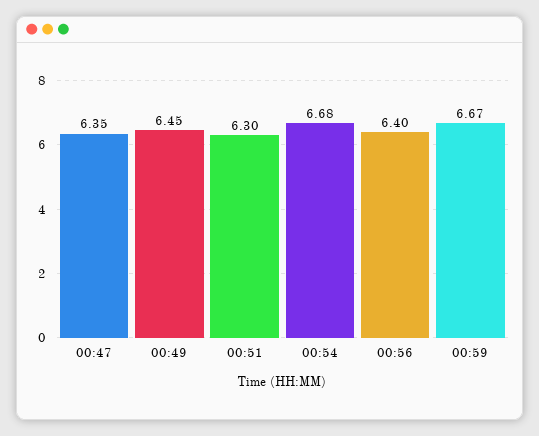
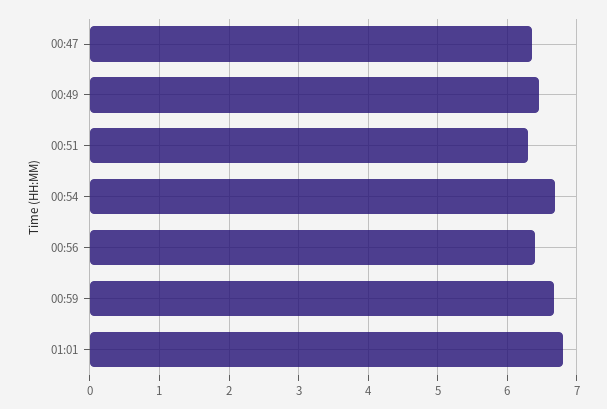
01:01: none -> 6.8

